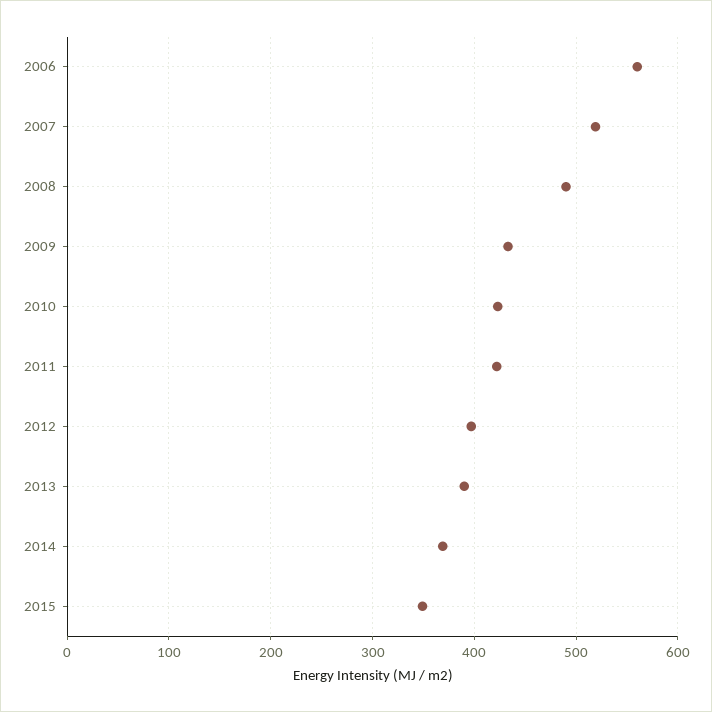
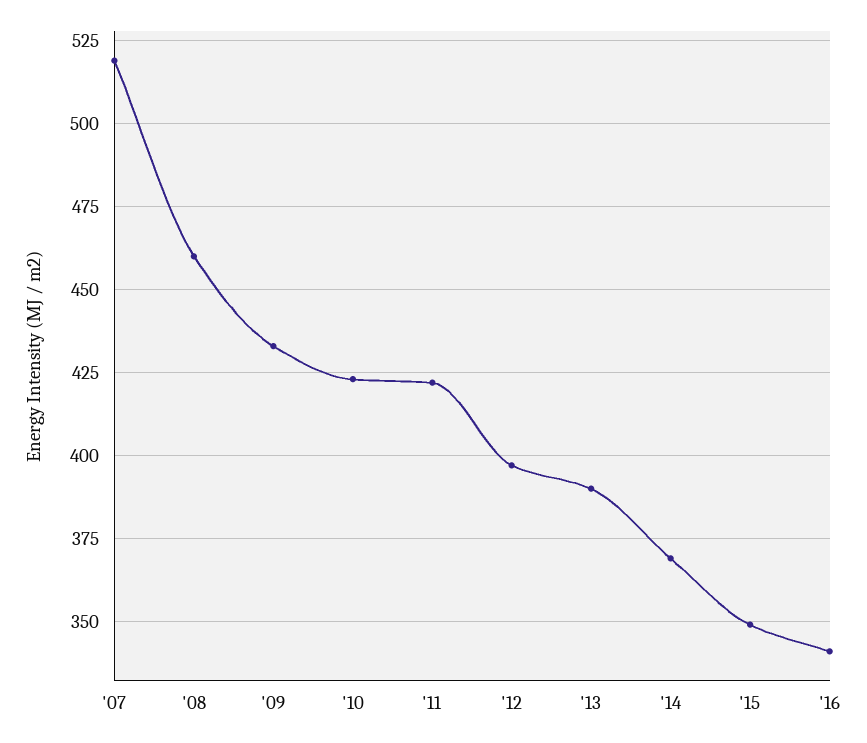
2006: 560 -> none
2008: 490 -> 460
'16: none -> 340

